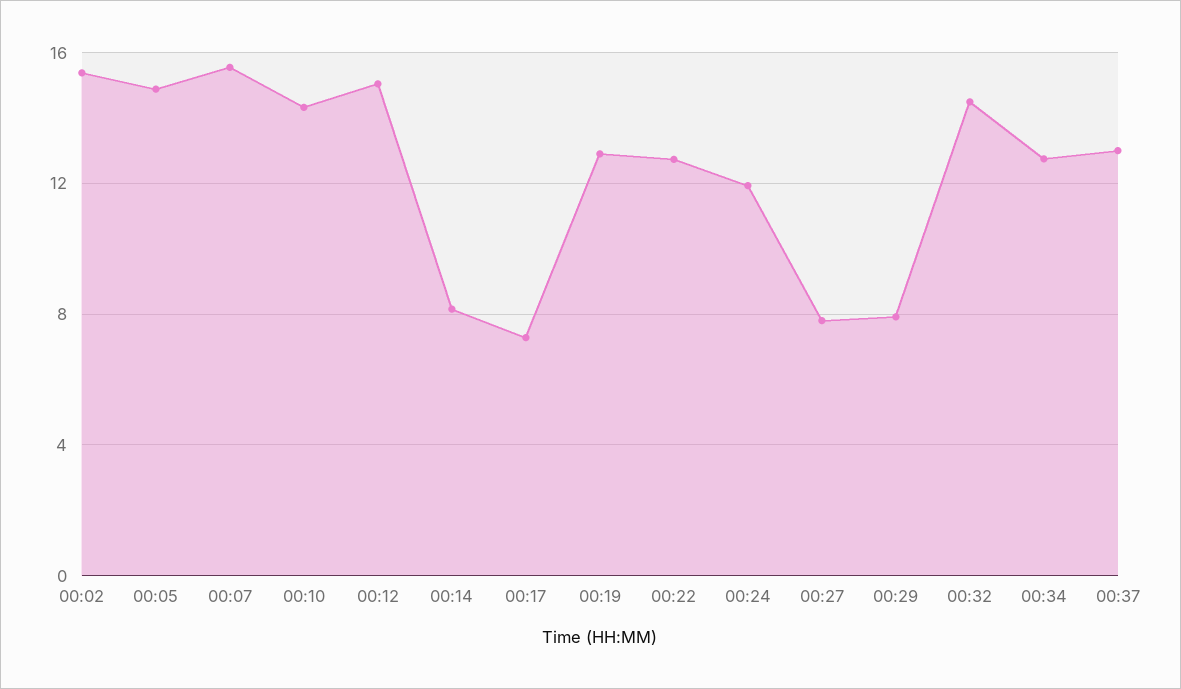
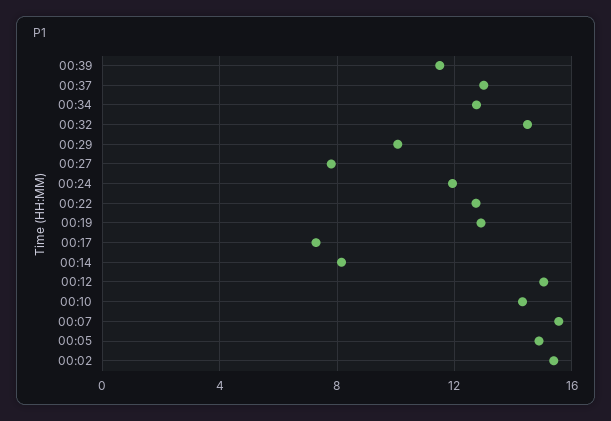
00:29: 8 -> 10
00:39: none -> 11.5

